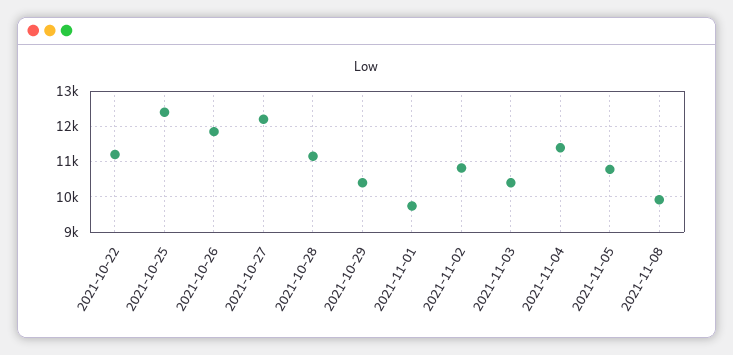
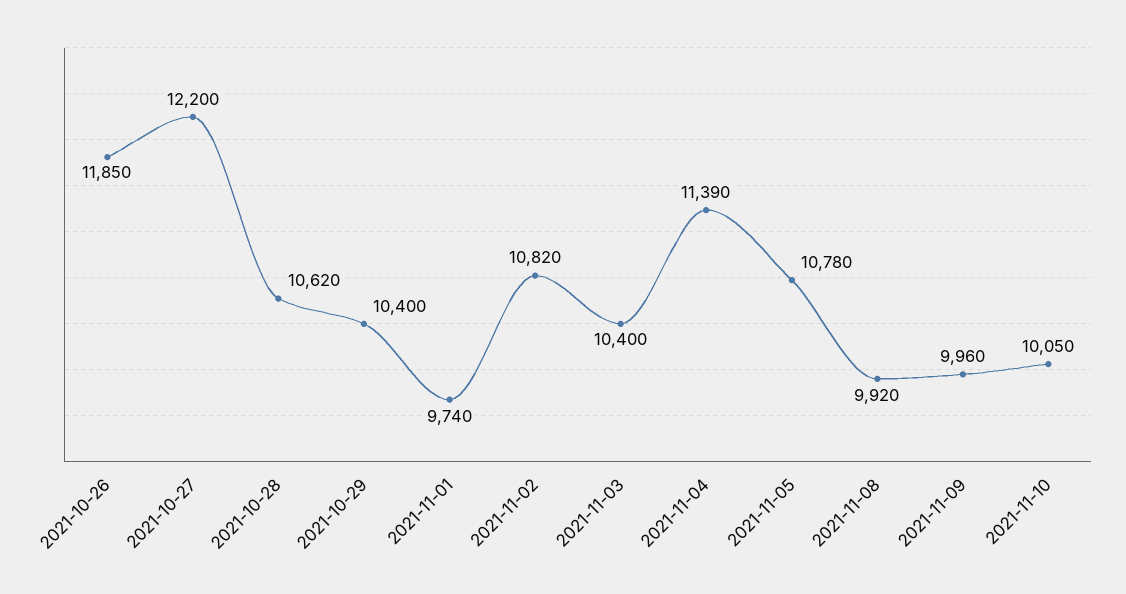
2021-10-22: 11200 -> none
2021-10-25: 12400 -> none
2021-10-28: 11200 -> 10620
2021-11-09: none -> 9960
2021-11-10: none -> 10050

